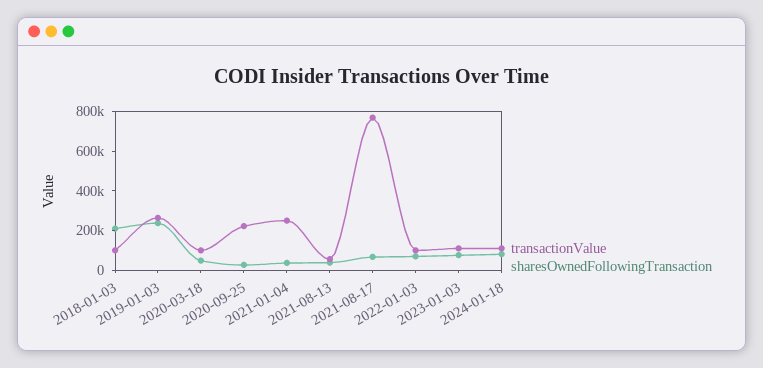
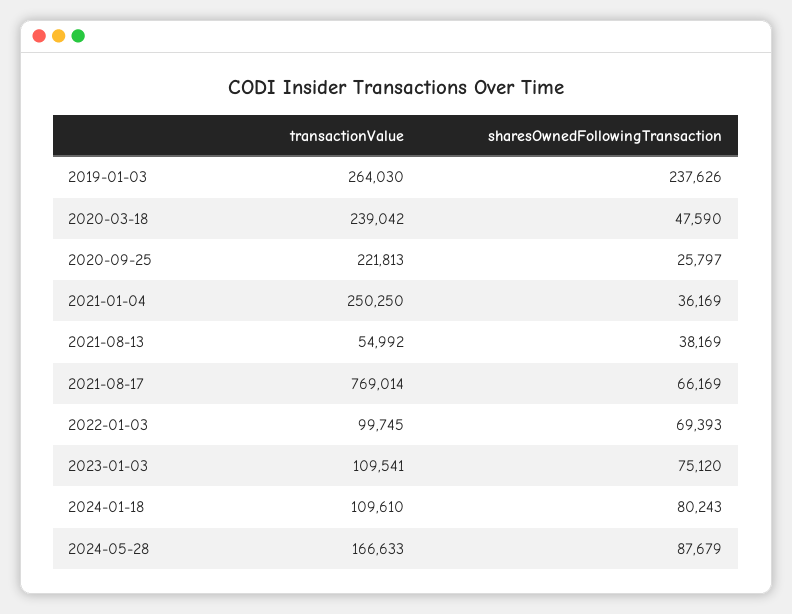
transactionValue, 2018-01-03: 100000 -> none
sharesOwnedFollowingTransaction, 2018-01-03: 200000 -> none
transactionValue, 2020-03-18: 100000 -> 239042
transactionValue, 2024-05-28: none -> 166633
sharesOwnedFollowingTransaction, 2024-05-28: none -> 87679

